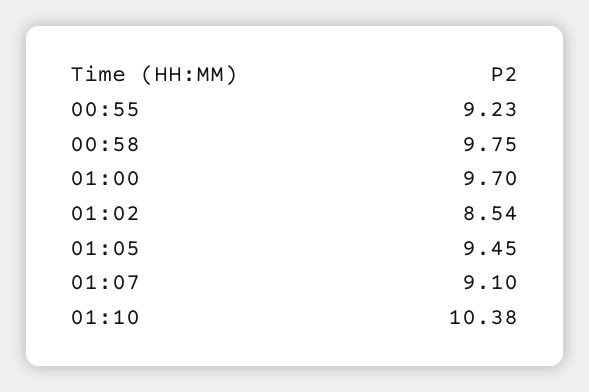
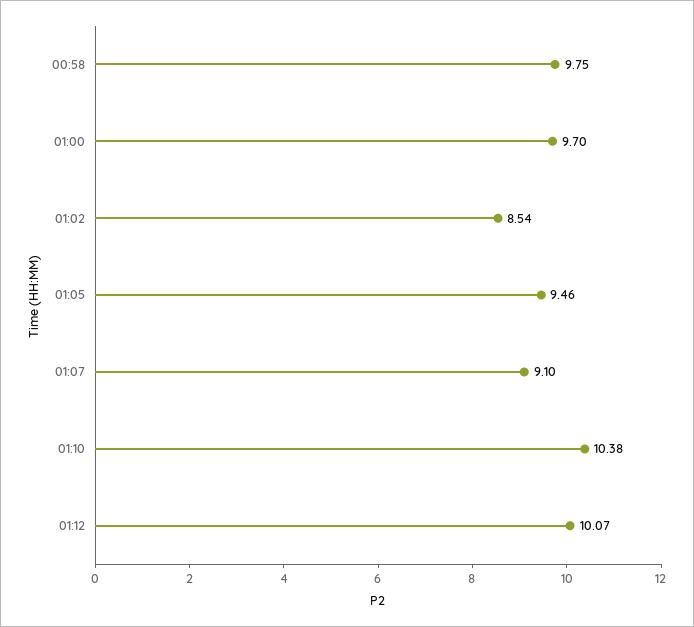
00:55: 9.23 -> none
01:05: 9.45 -> 9.46
01:12: none -> 10.07

